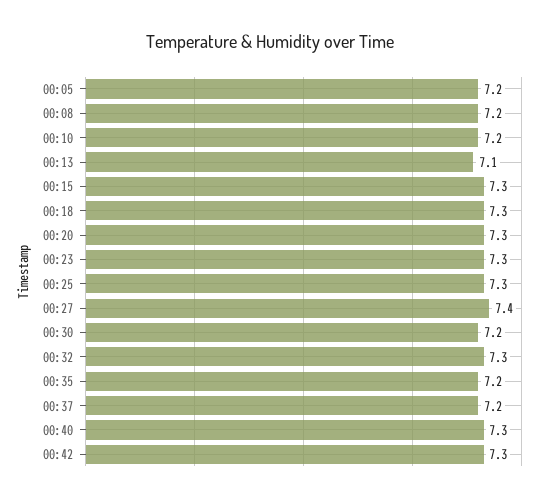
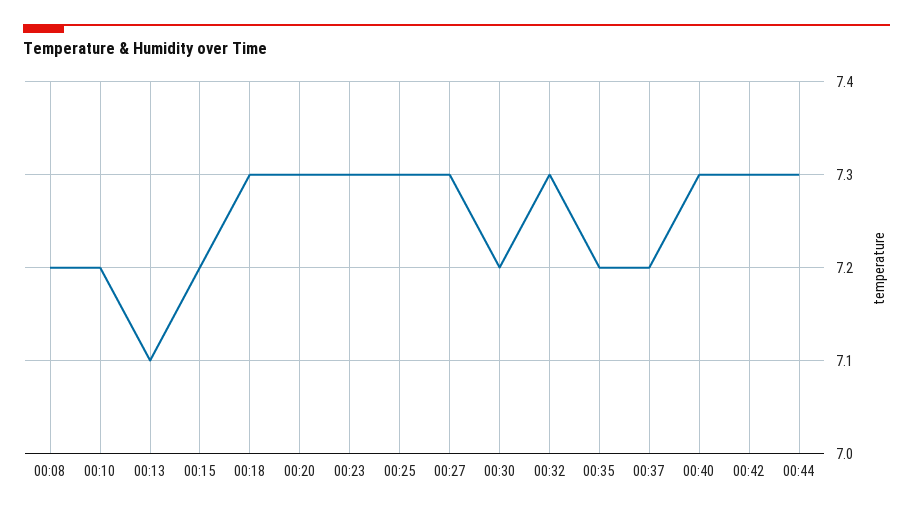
00:05: 7.2 -> none
00:15: 7.3 -> 7.2
00:27: 7.4 -> 7.3
00:44: none -> 7.3

